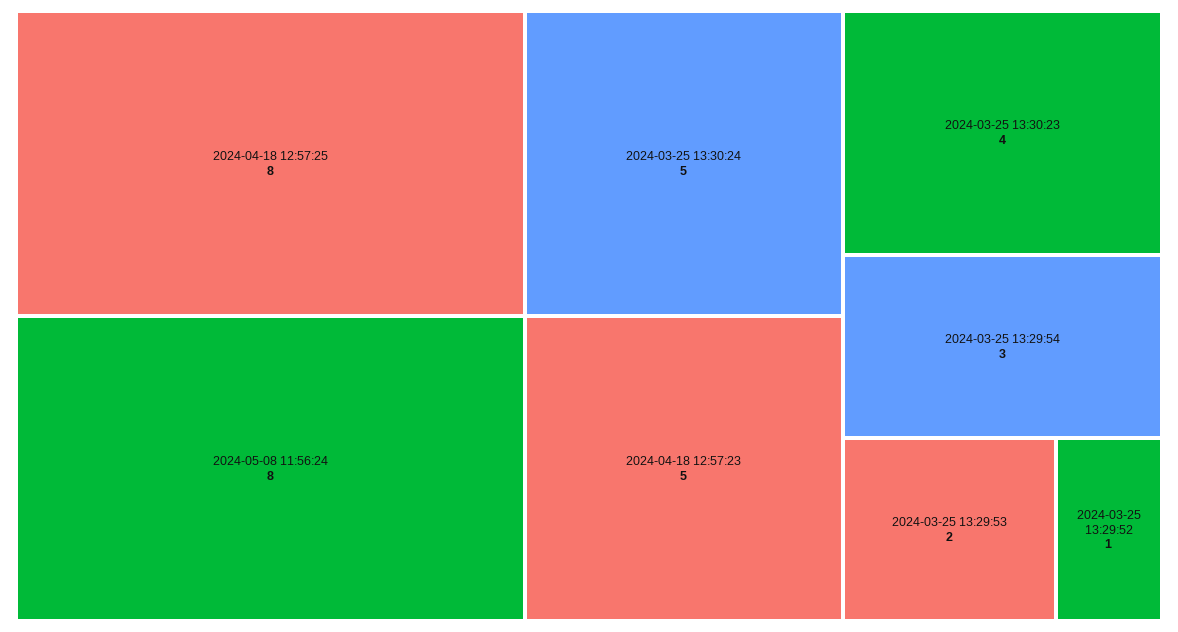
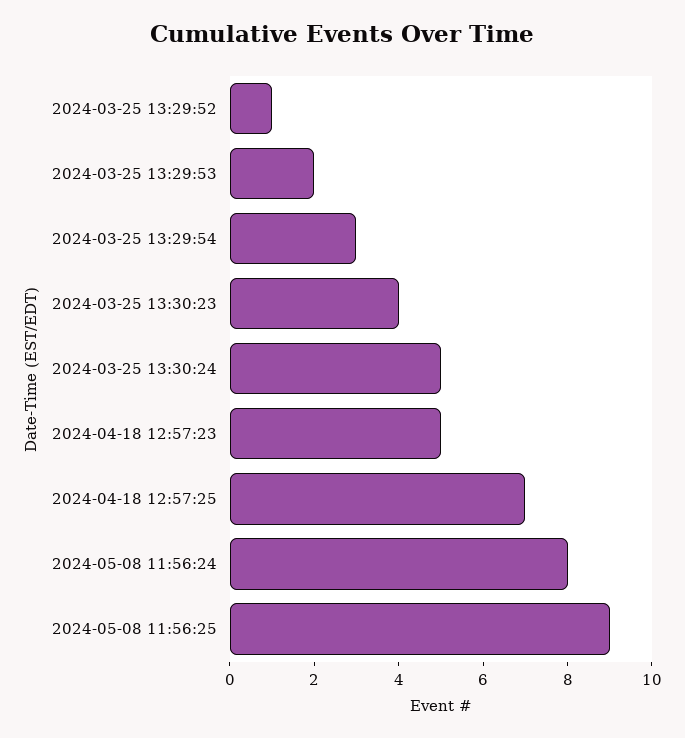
2024-04-18 12:57:25: 8 -> 7
2024-05-08 11:56:25: none -> 9

